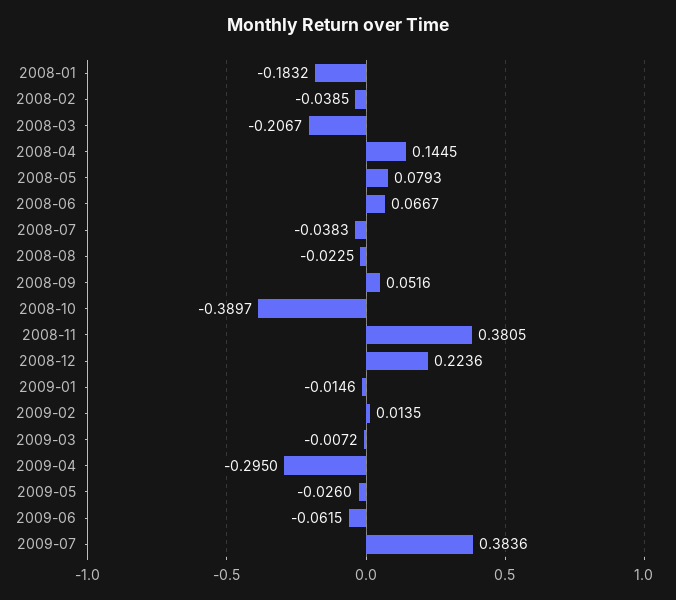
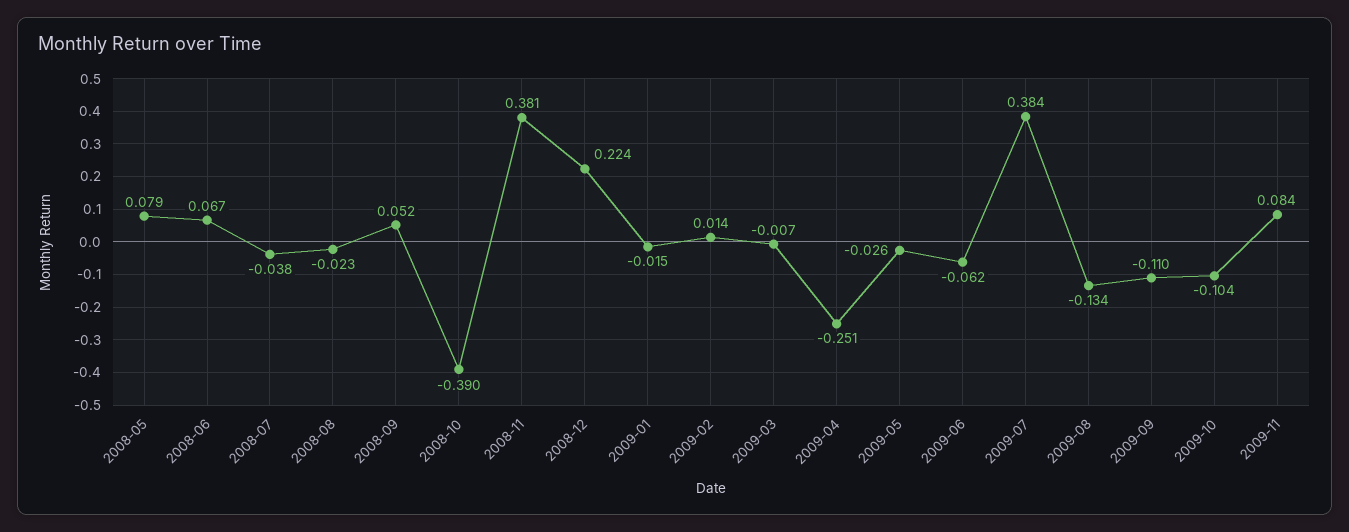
2008-01: -0.1832 -> none
2008-02: -0.0385 -> none
2008-03: -0.2067 -> none
2008-04: 0.1445 -> none
2009-04: -0.295 -> -0.251
2009-08: none -> -0.134
2009-09: none -> -0.11
2009-10: none -> -0.104
2009-11: none -> 0.084

